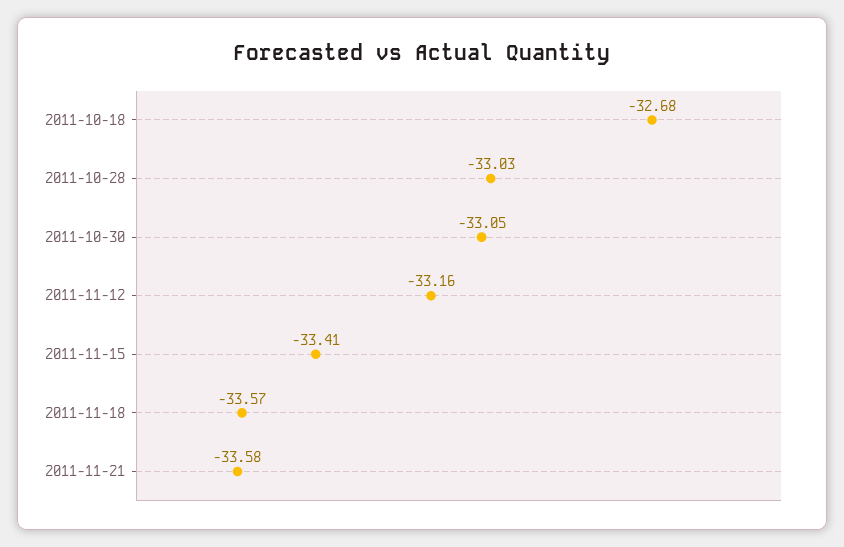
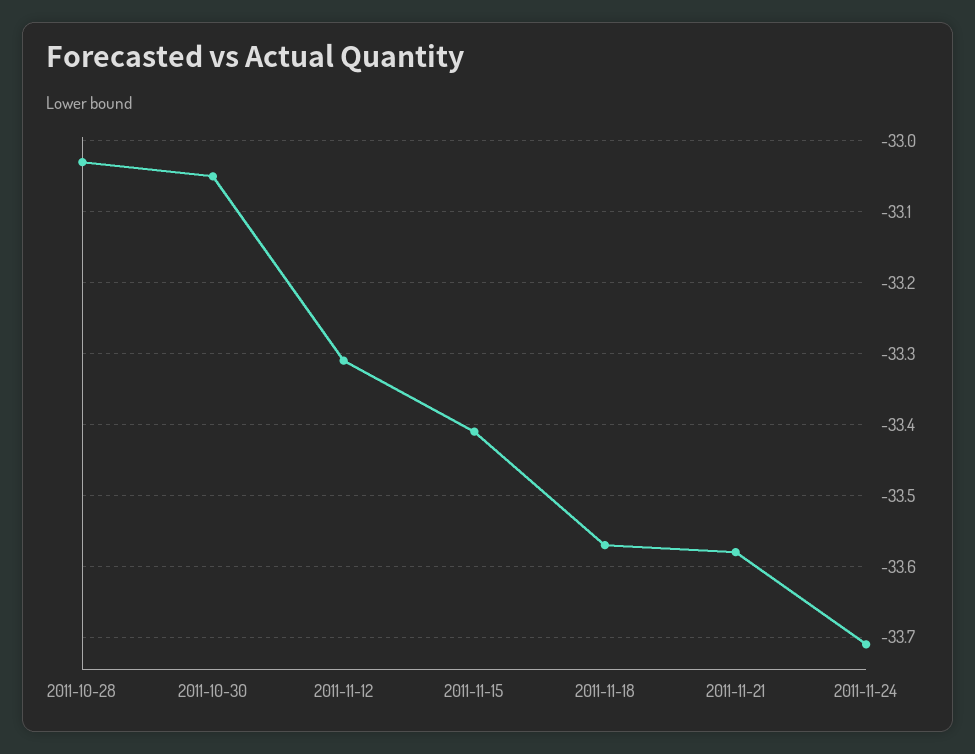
2011-10-18: -32.68 -> none
2011-11-12: -33.16 -> -33.31
2011-11-24: none -> -33.71

